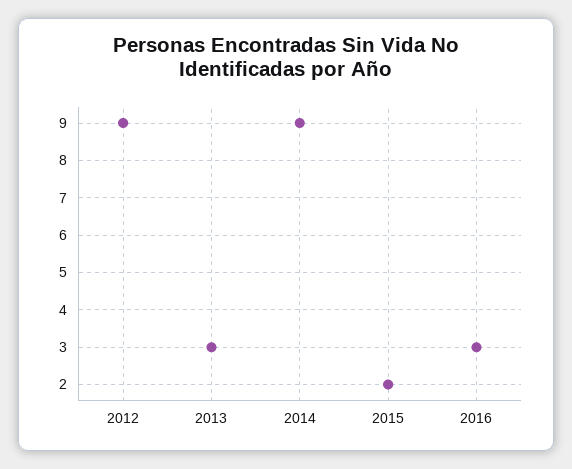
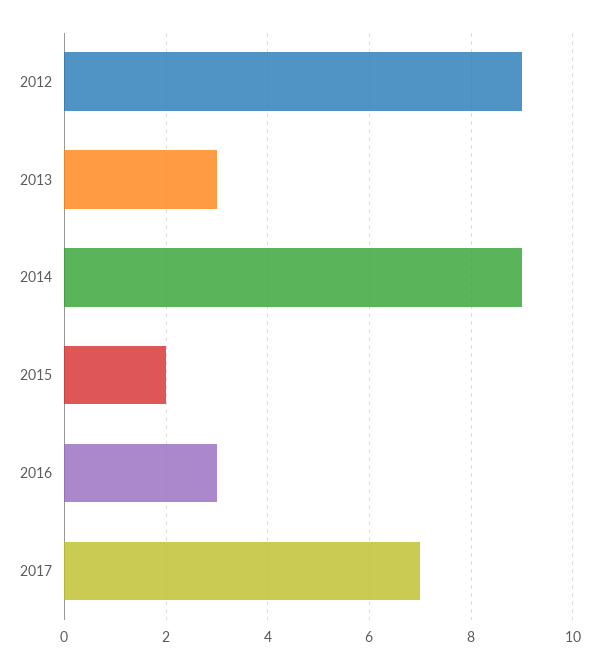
2017: none -> 7

